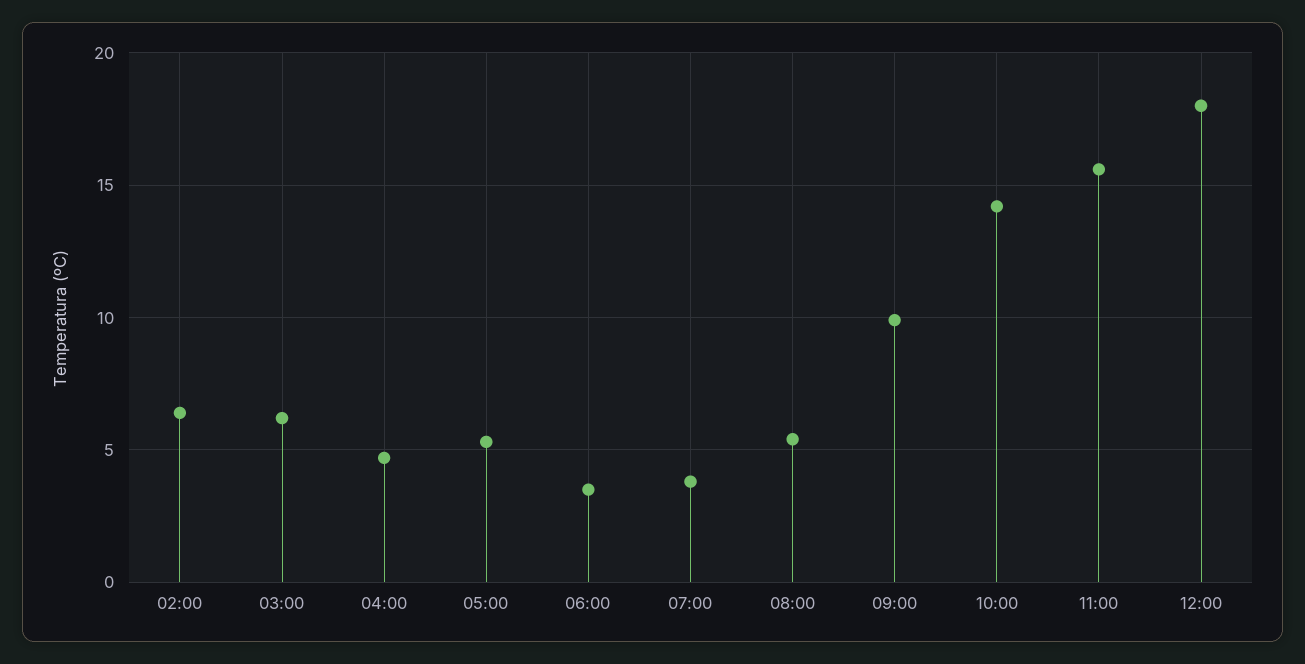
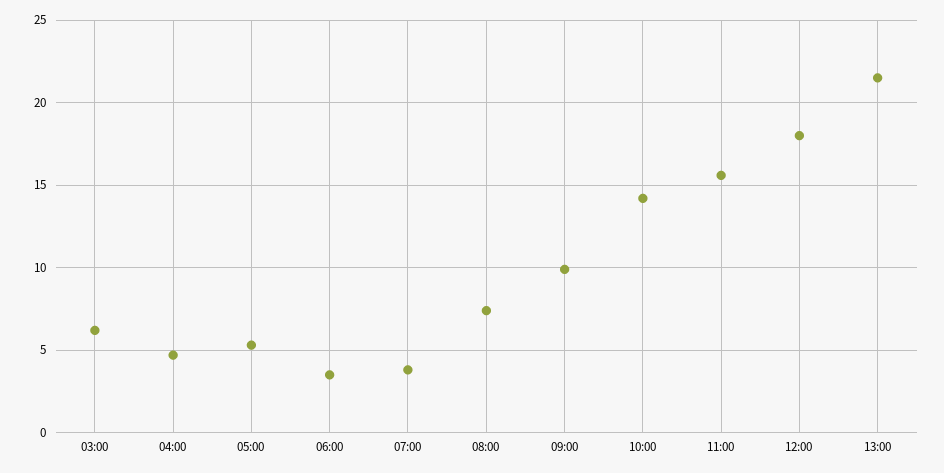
02:00: 6.5 -> none
08:00: 5.5 -> 7.5
13:00: none -> 21.5

